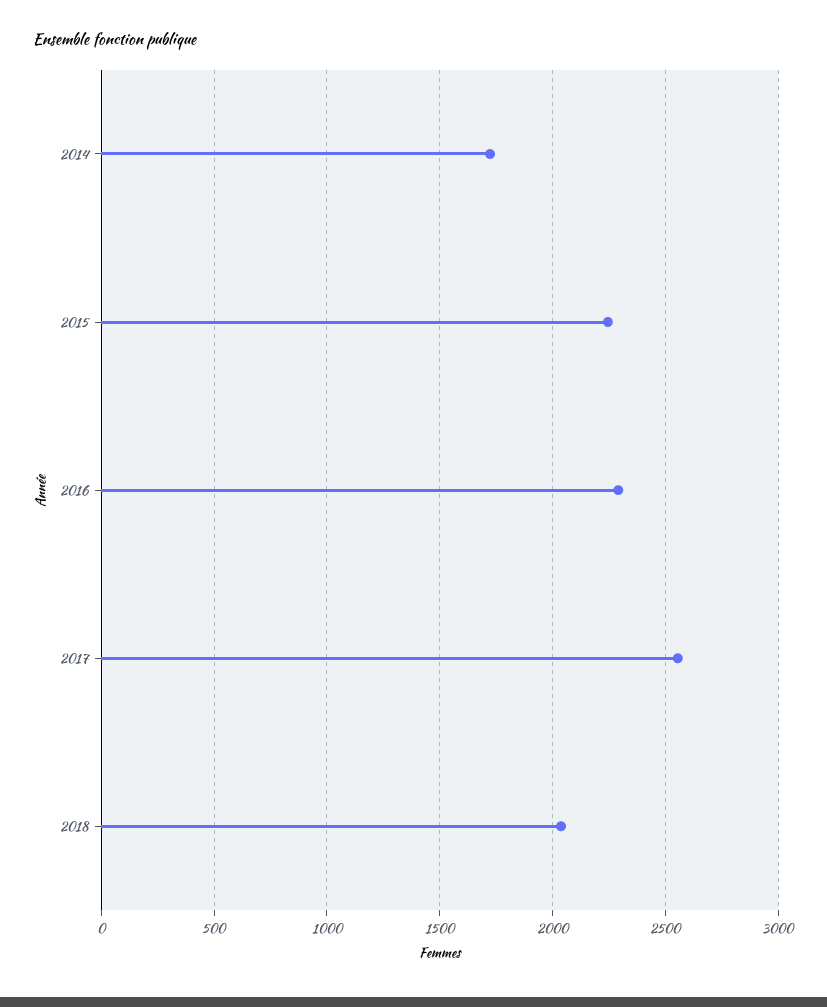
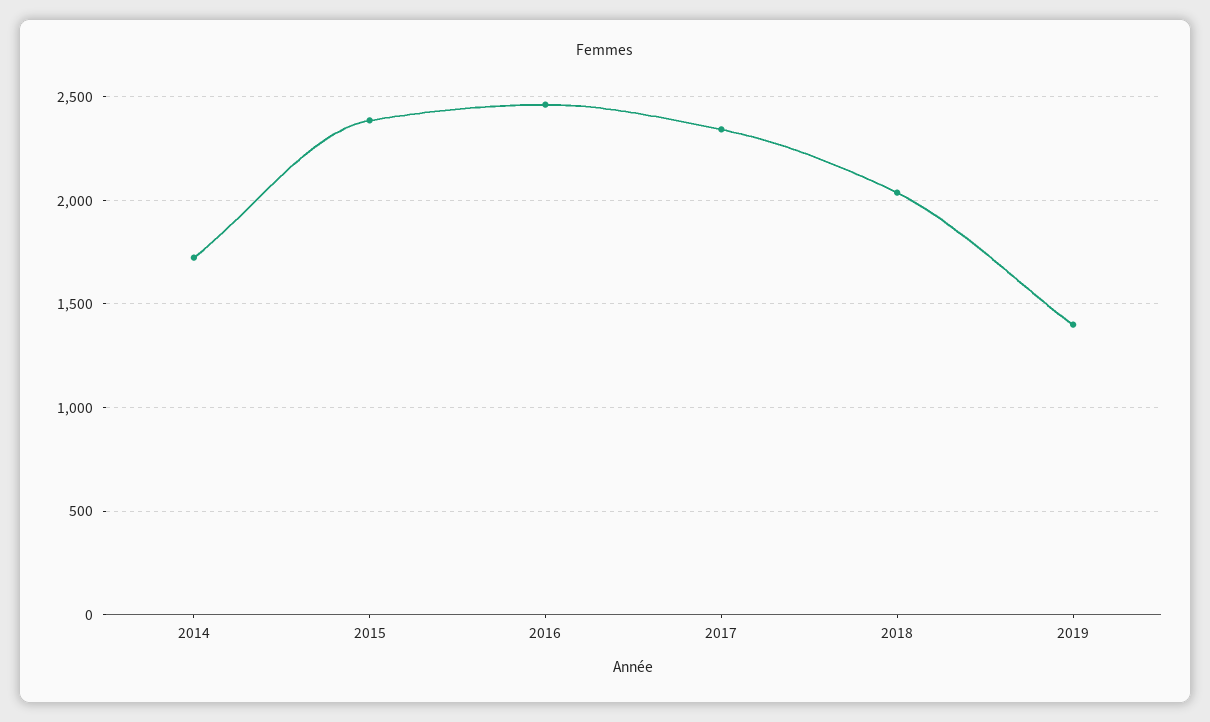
2015: 2250 -> 2400
2016: 2300 -> 2450
2017: 2550 -> 2350
2019: none -> 1400

